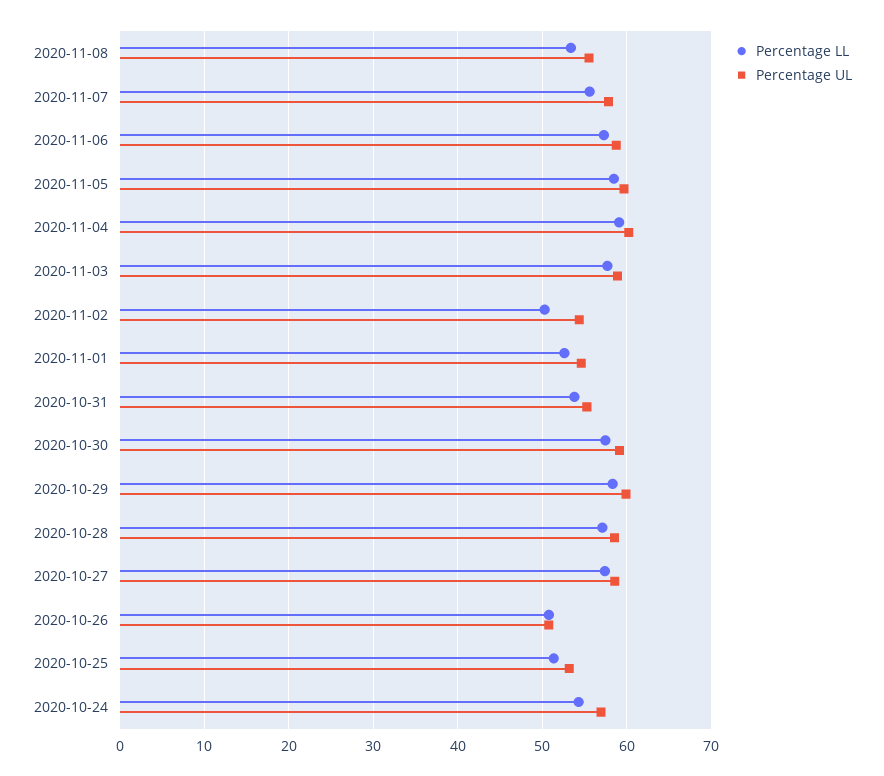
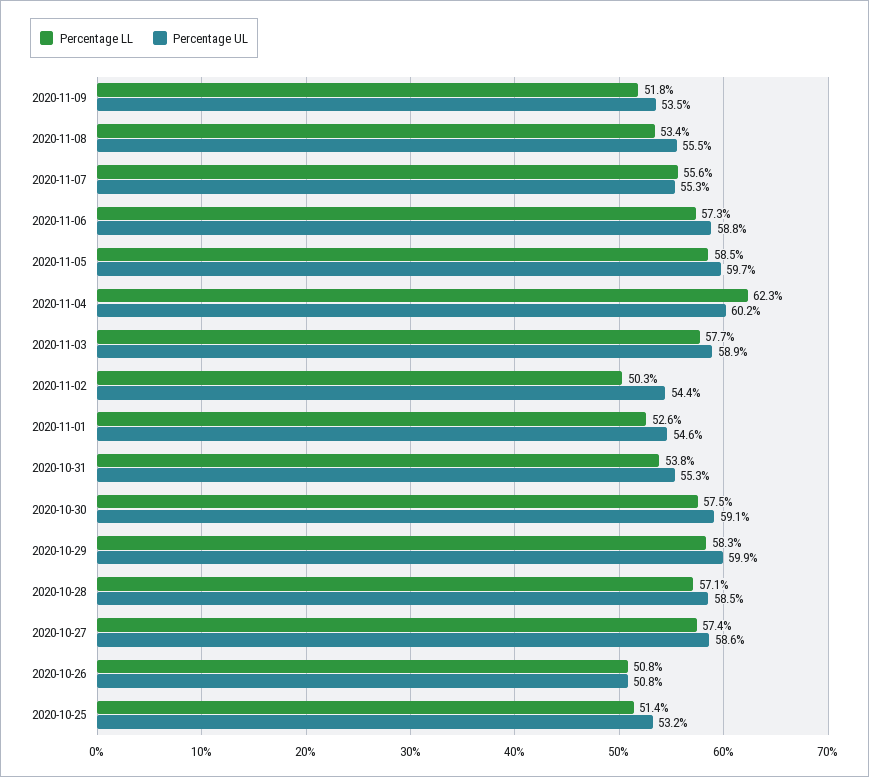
Percentage UL, 2020-11-07: 58 -> 55.3
Percentage LL, 2020-11-04: 59 -> 62.3
Percentage LL, 2020-10-24: 54 -> none
Percentage UL, 2020-10-24: 57 -> none
Percentage LL, 2020-11-09: none -> 51.8
Percentage UL, 2020-11-09: none -> 53.5

